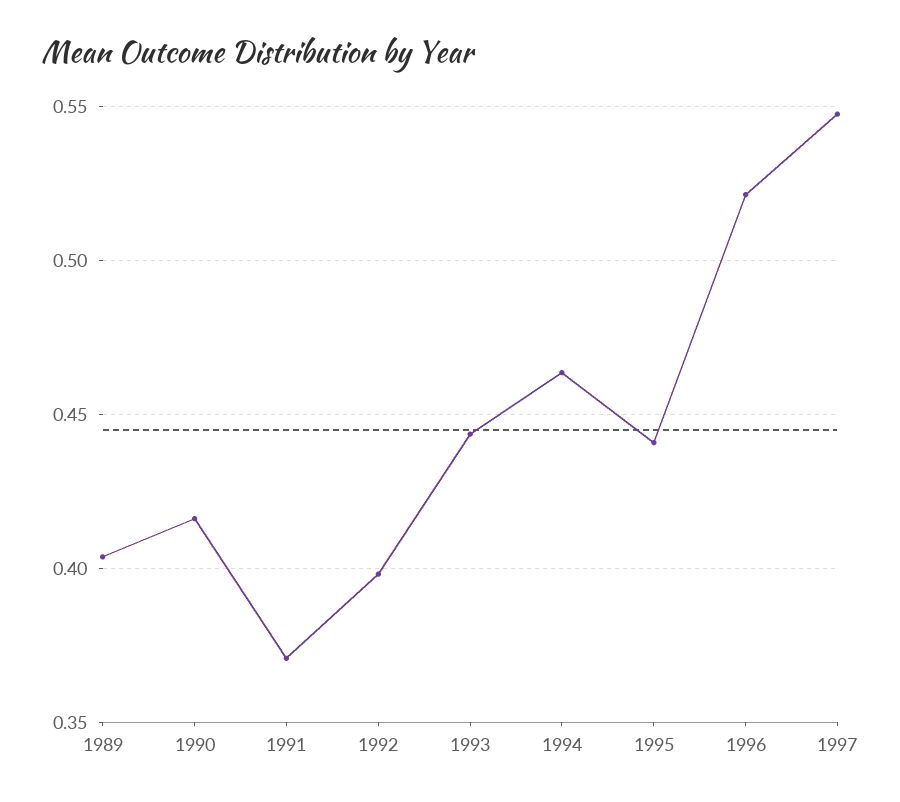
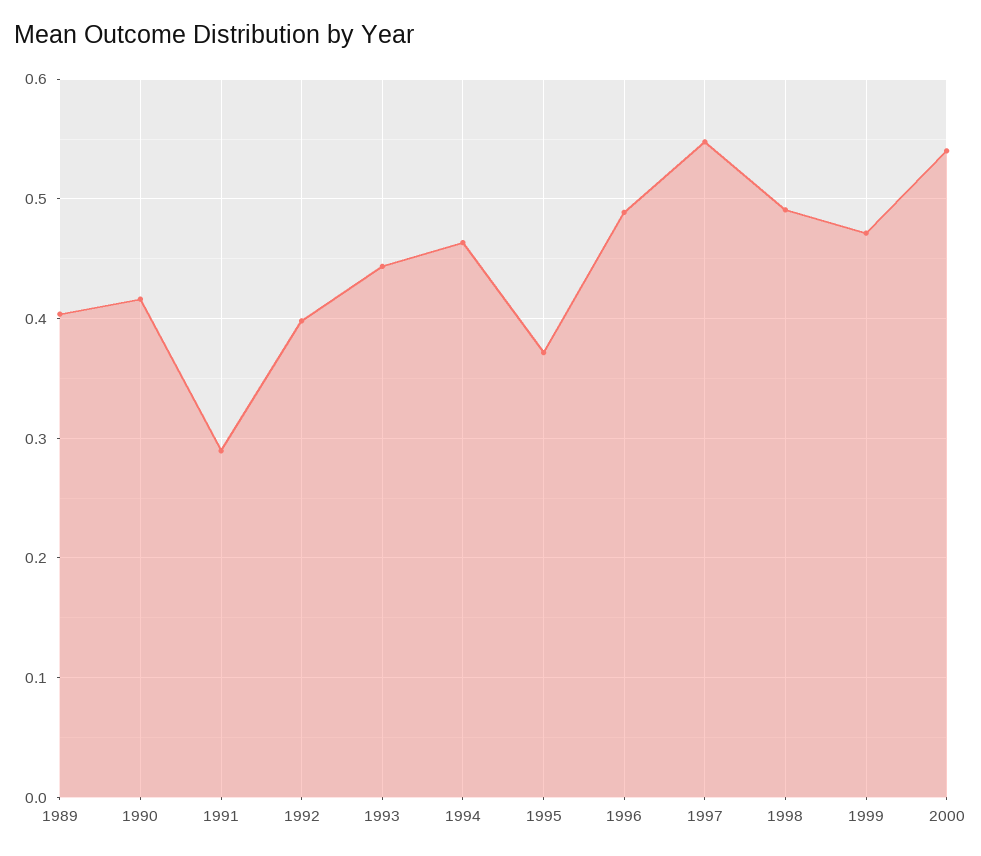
1991: 0.37 -> 0.29
1995: 0.44 -> 0.37
1996: 0.52 -> 0.49
1998: none -> 0.49
1999: none -> 0.47
2000: none -> 0.54

